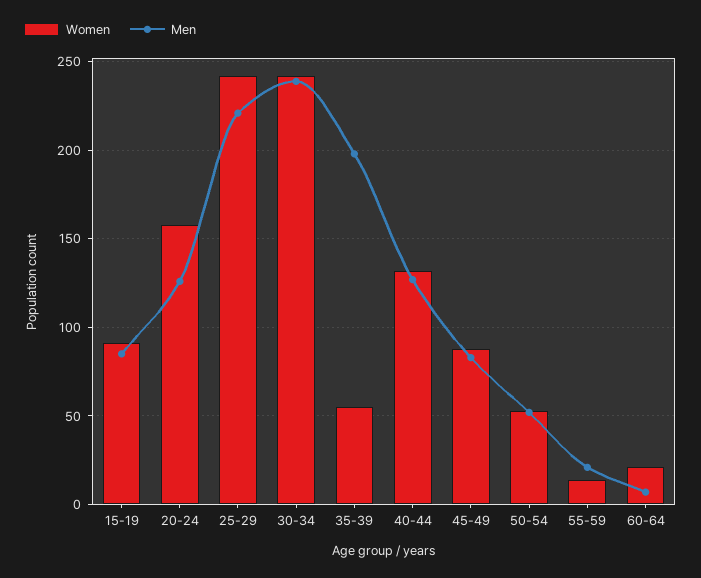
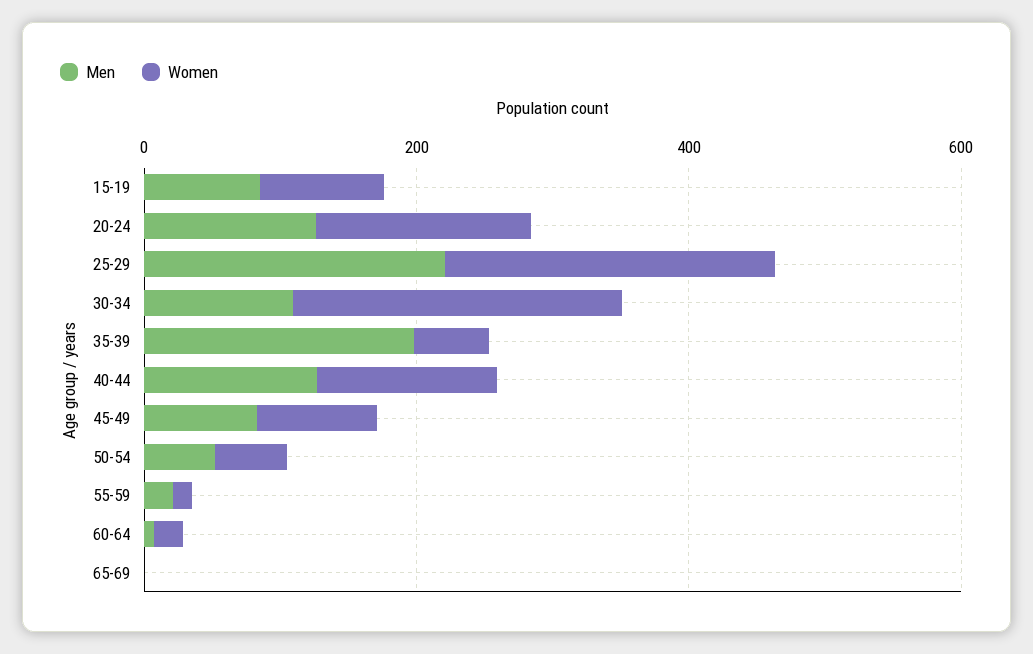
Men, 30-34: 240 -> 100
Men, 65-69: none -> 0
Women, 65-69: none -> 0

